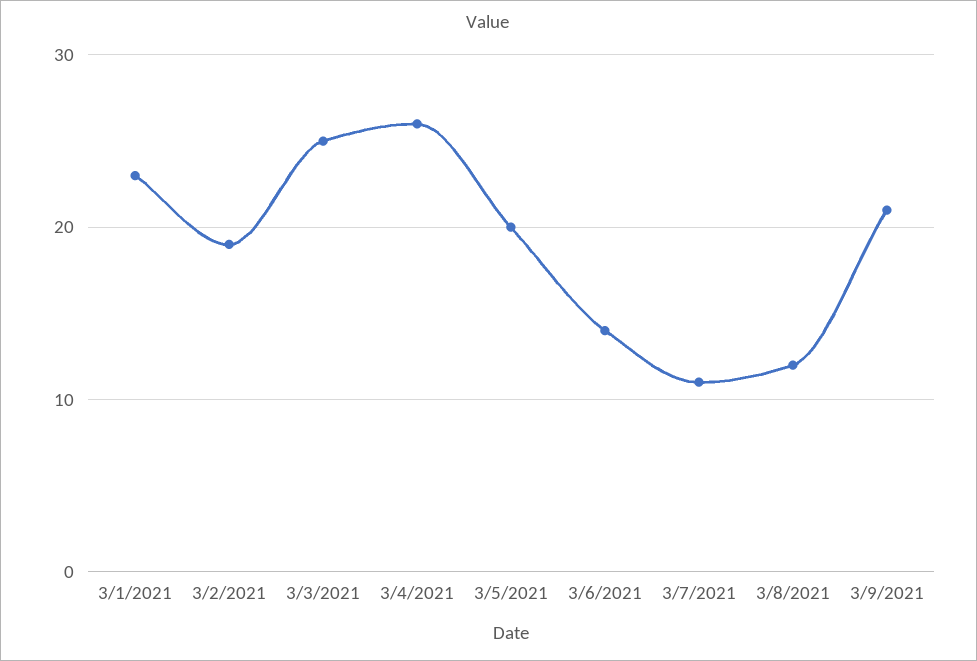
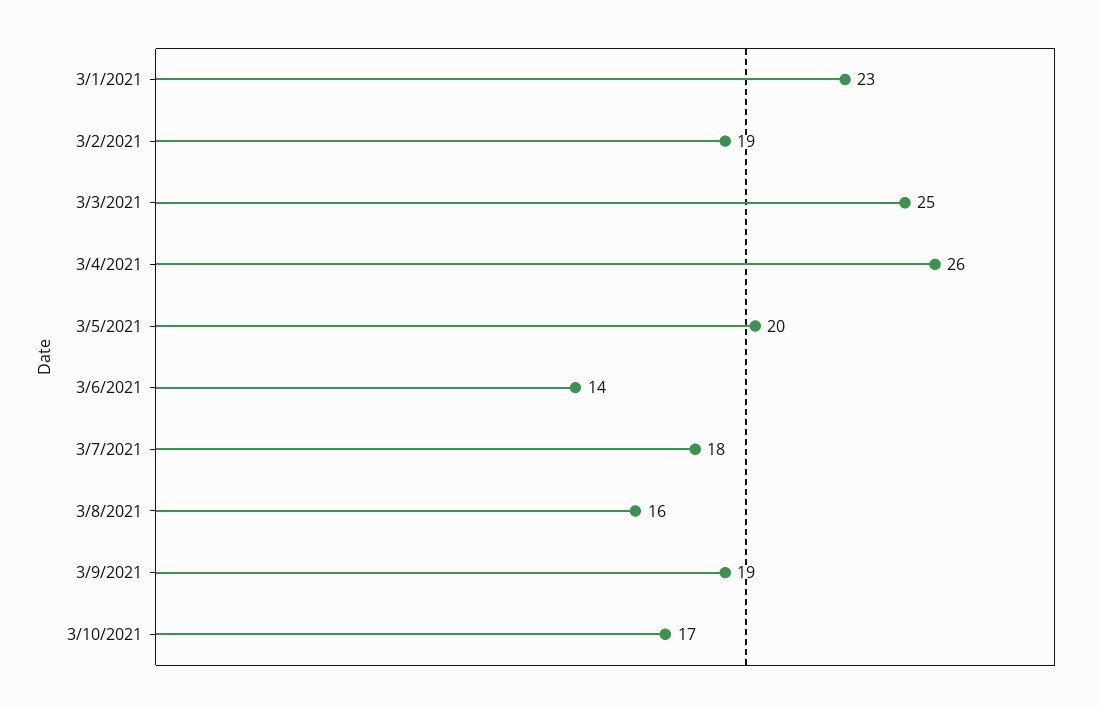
3/7/2021: 11 -> 18
3/8/2021: 12 -> 16
3/9/2021: 21 -> 19
3/10/2021: none -> 17

